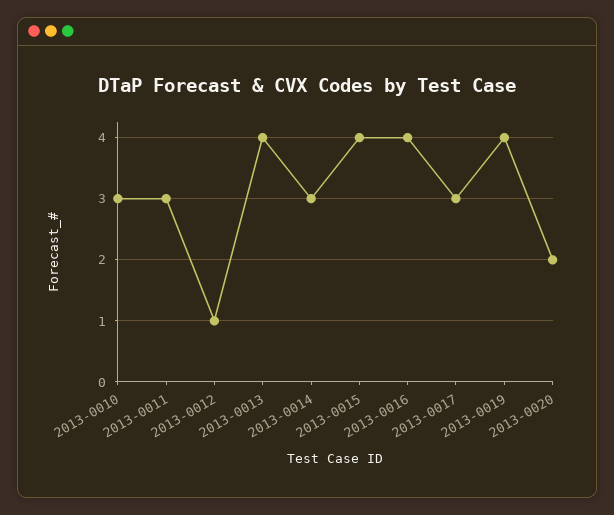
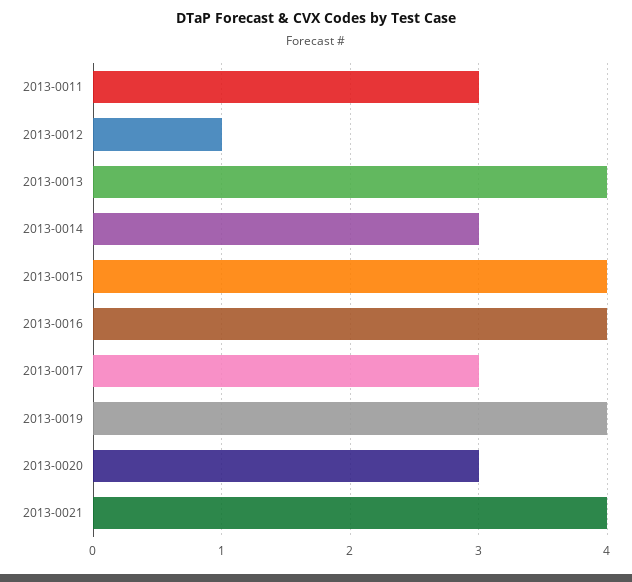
2013-0010: 3 -> none
2013-0020: 2 -> 3
2013-0021: none -> 4

